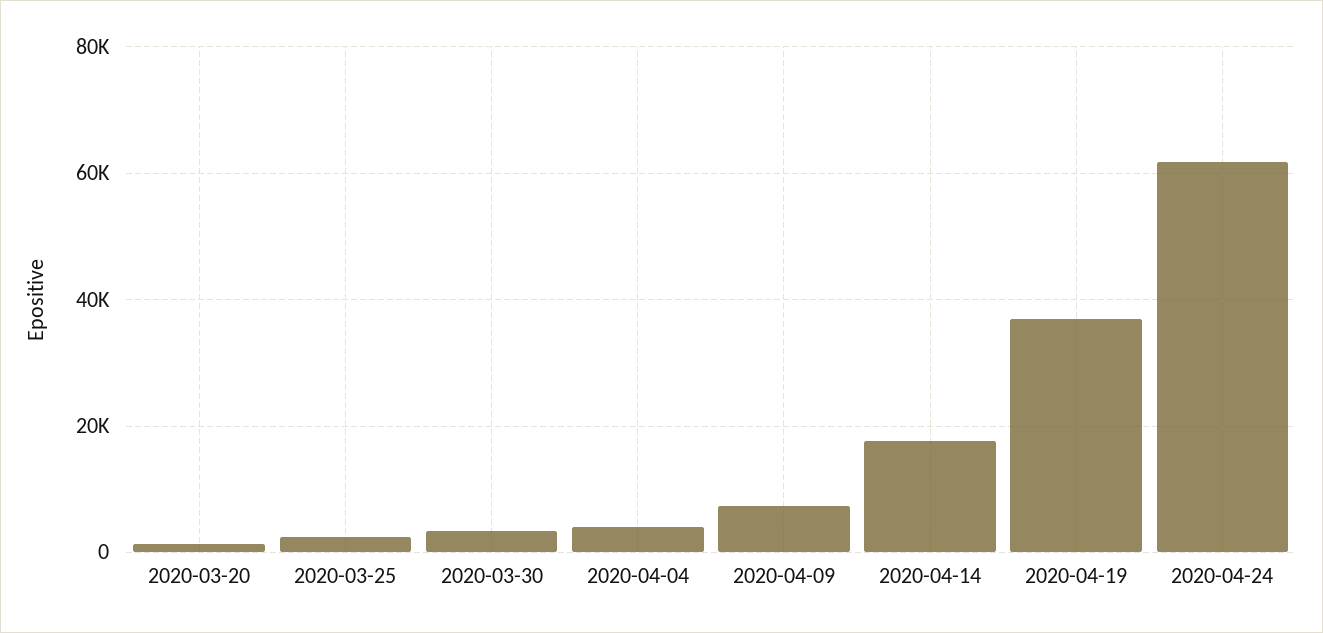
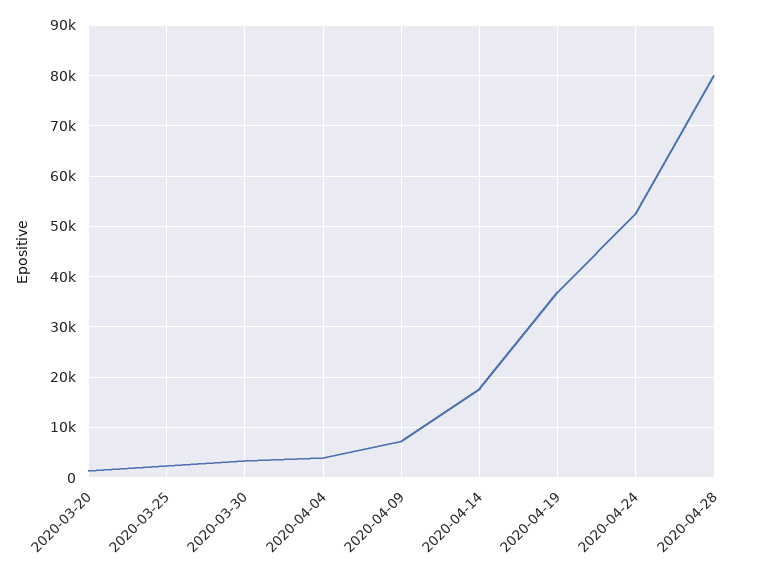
2020-04-24: 62000 -> 52000
2020-04-28: none -> 80000

